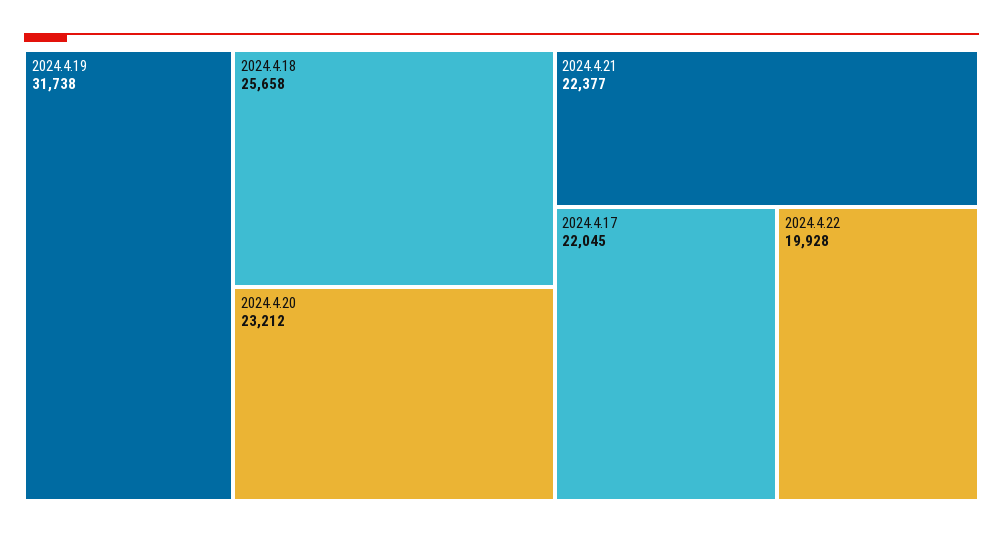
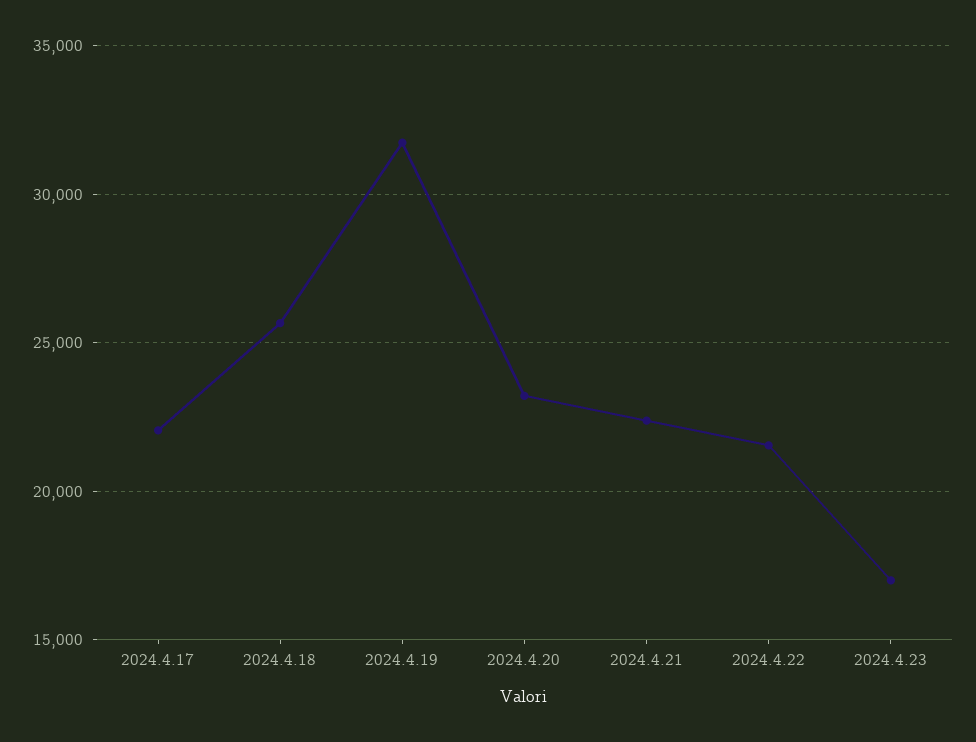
2024.4.22: 19928 -> 21500
2024.4.23: none -> 17000

